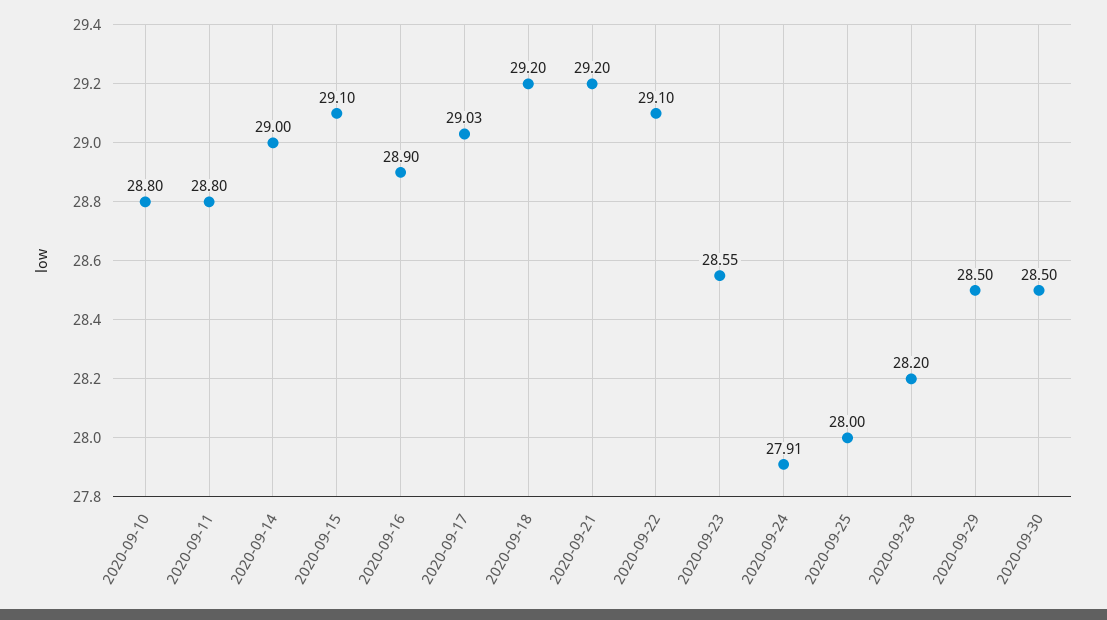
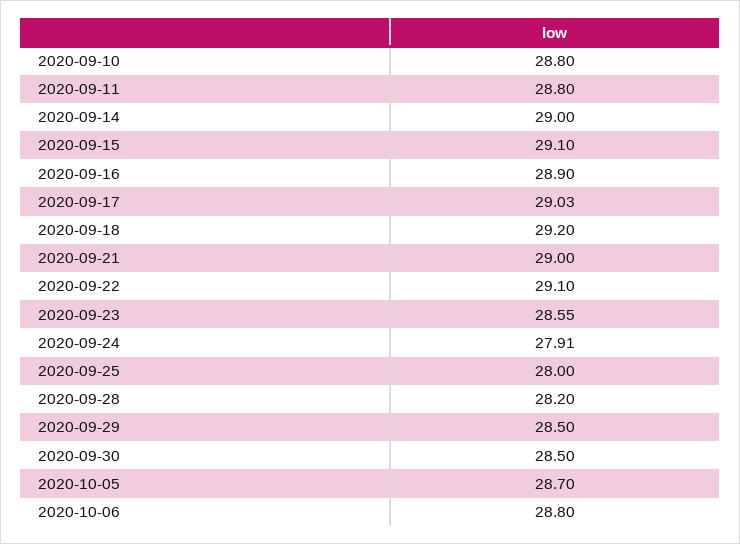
2020-09-21: 29.2 -> 29
2020-10-05: none -> 28.7
2020-10-06: none -> 28.8

